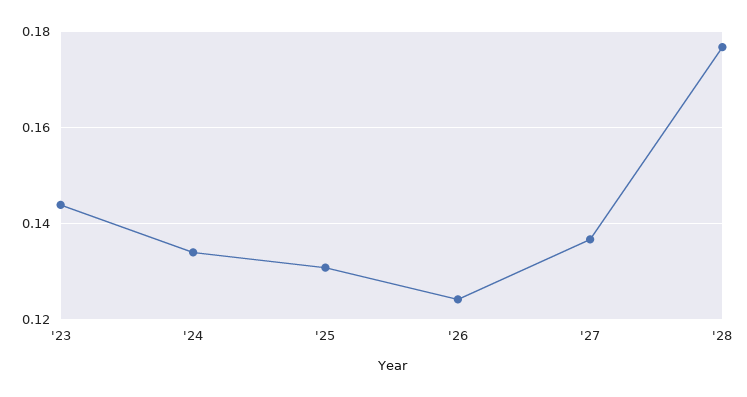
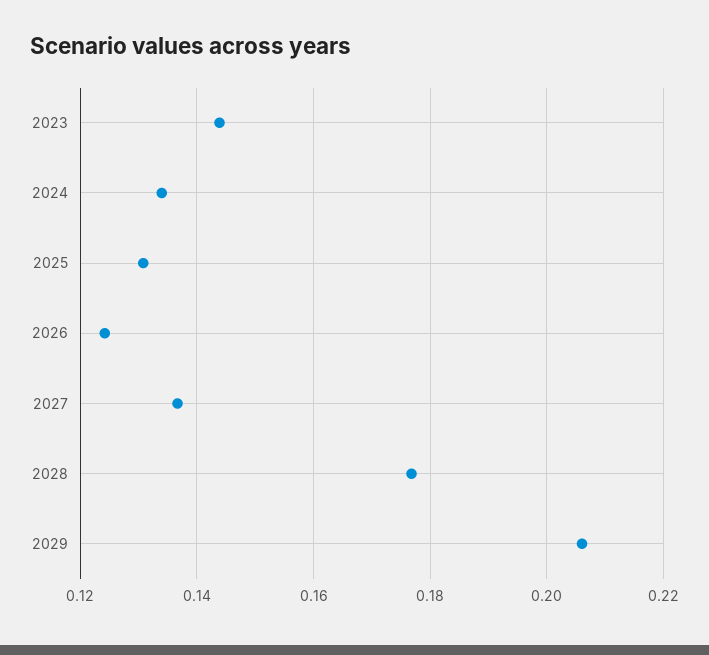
2029: none -> 0.206

